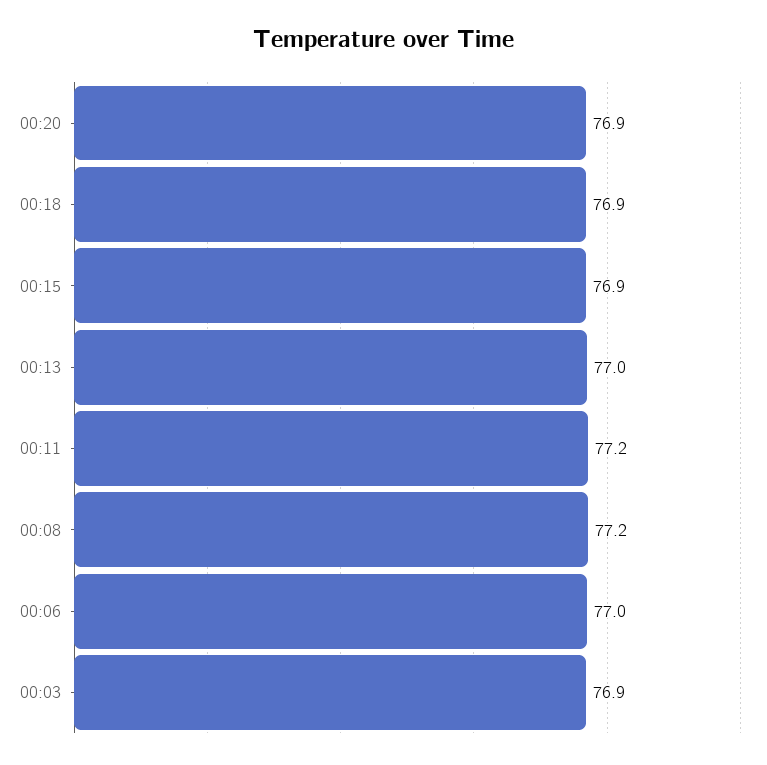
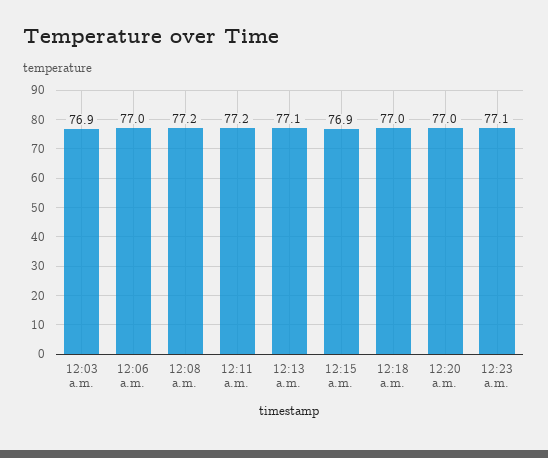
00:20: 76.9 -> 77
00:18: 76.9 -> 77
00:13: 77 -> 77.1
12:23 a.m.: none -> 77.1

